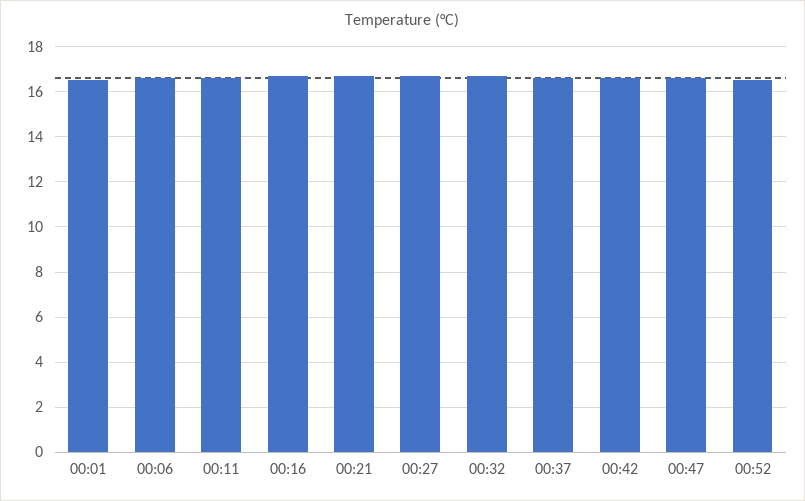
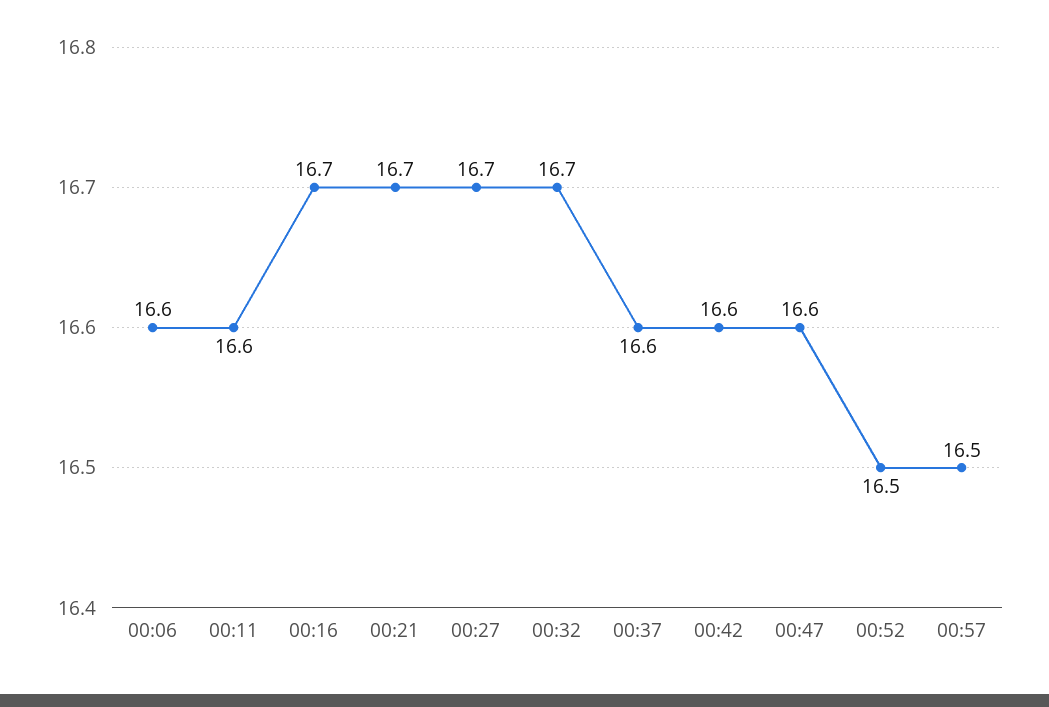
00:01: 16.5 -> none
00:57: none -> 16.5

